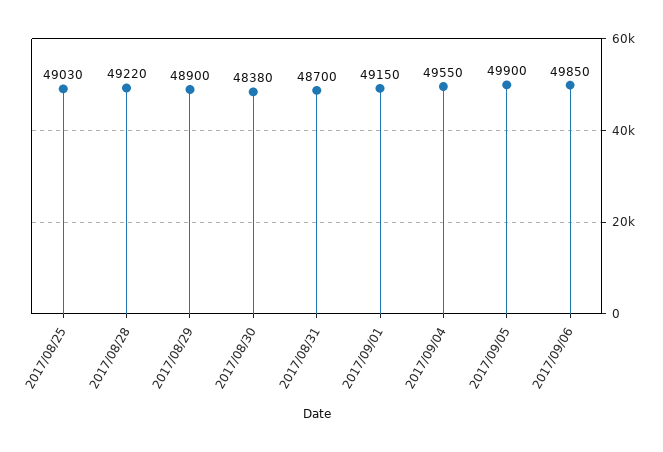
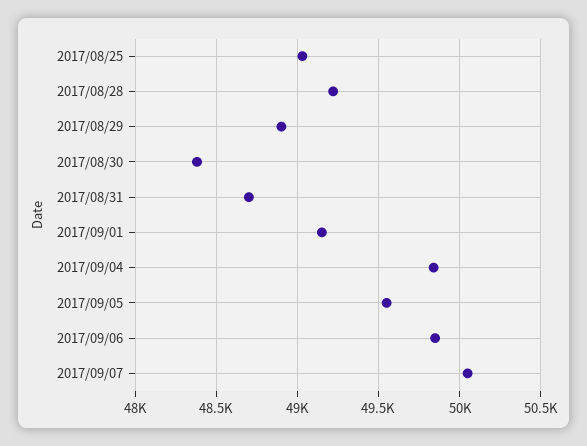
2017/09/04: 49550 -> 49850
2017/09/05: 49900 -> 49550
2017/09/07: none -> 50050

